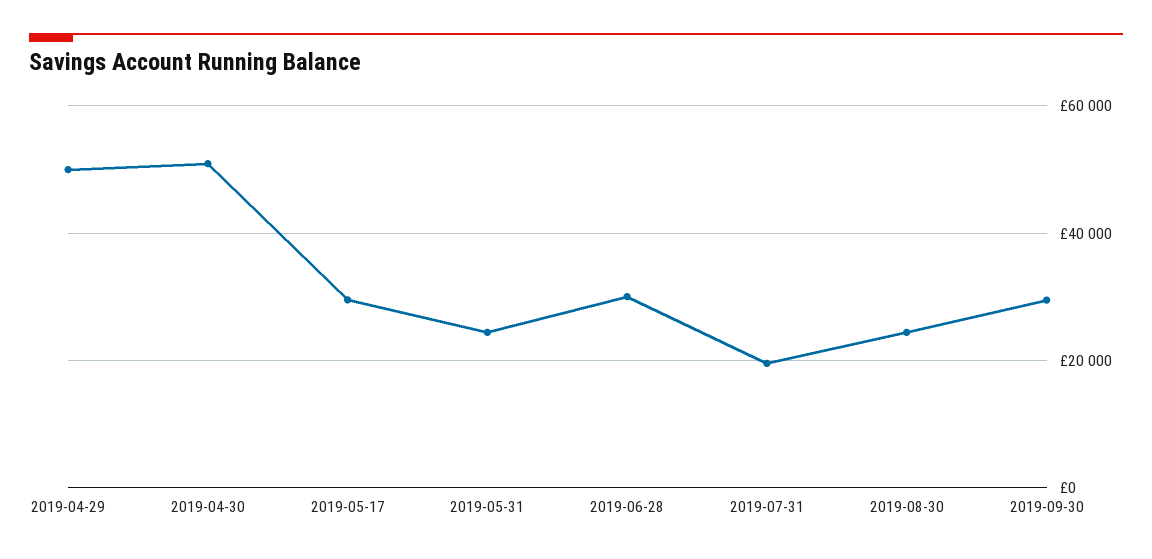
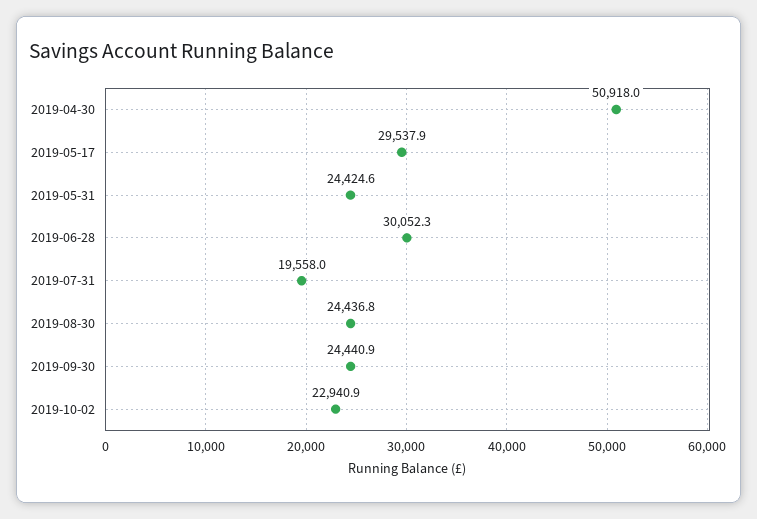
2019-04-29: 50000 -> none
2019-09-30: 30000 -> 24440.9
2019-10-02: none -> 22940.9

